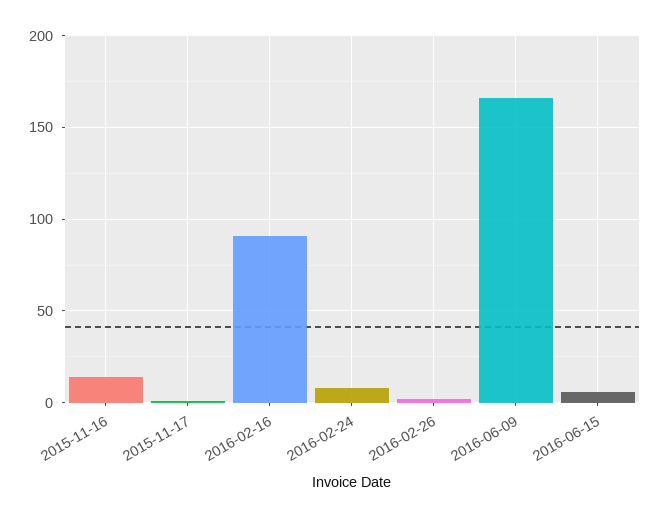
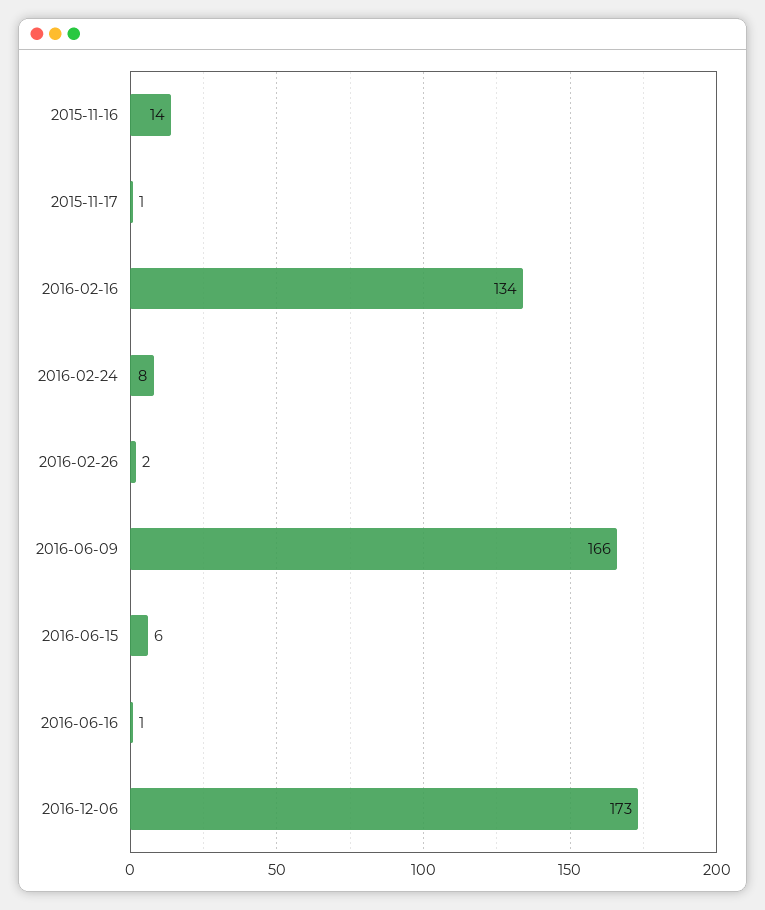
2016-02-16: 90 -> 134
2016-06-16: none -> 1
2016-12-06: none -> 173

